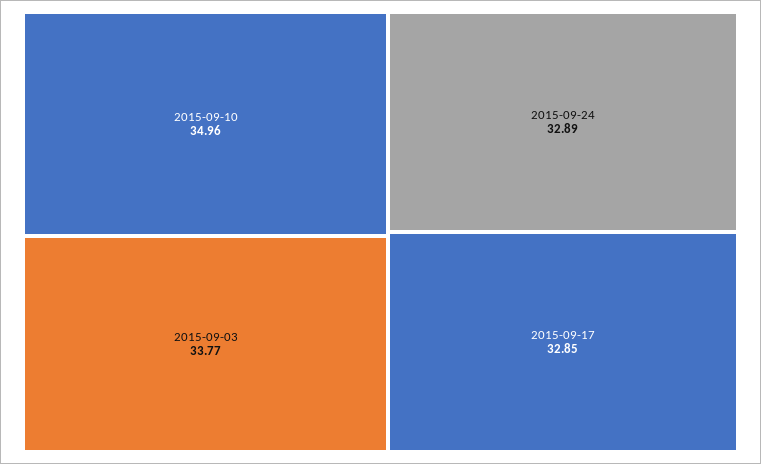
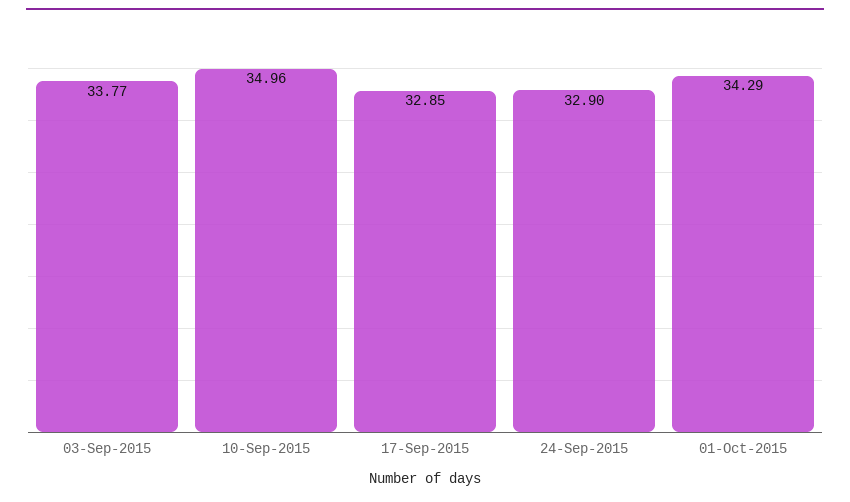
2015-09-24: 32.89 -> 32.9
01-Oct-2015: none -> 34.29

